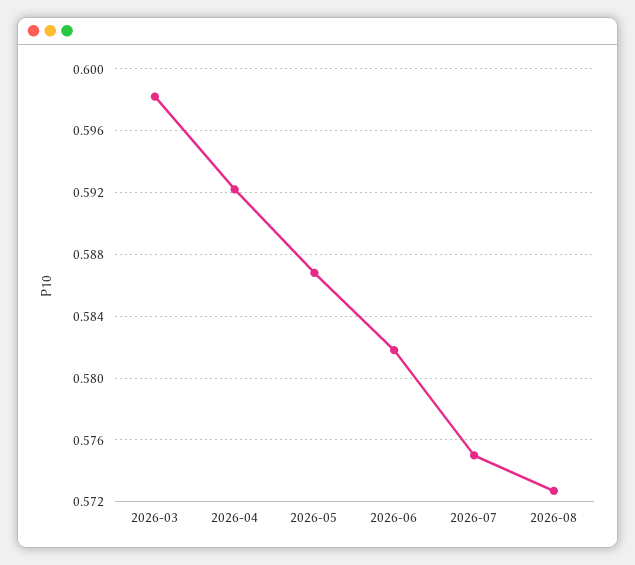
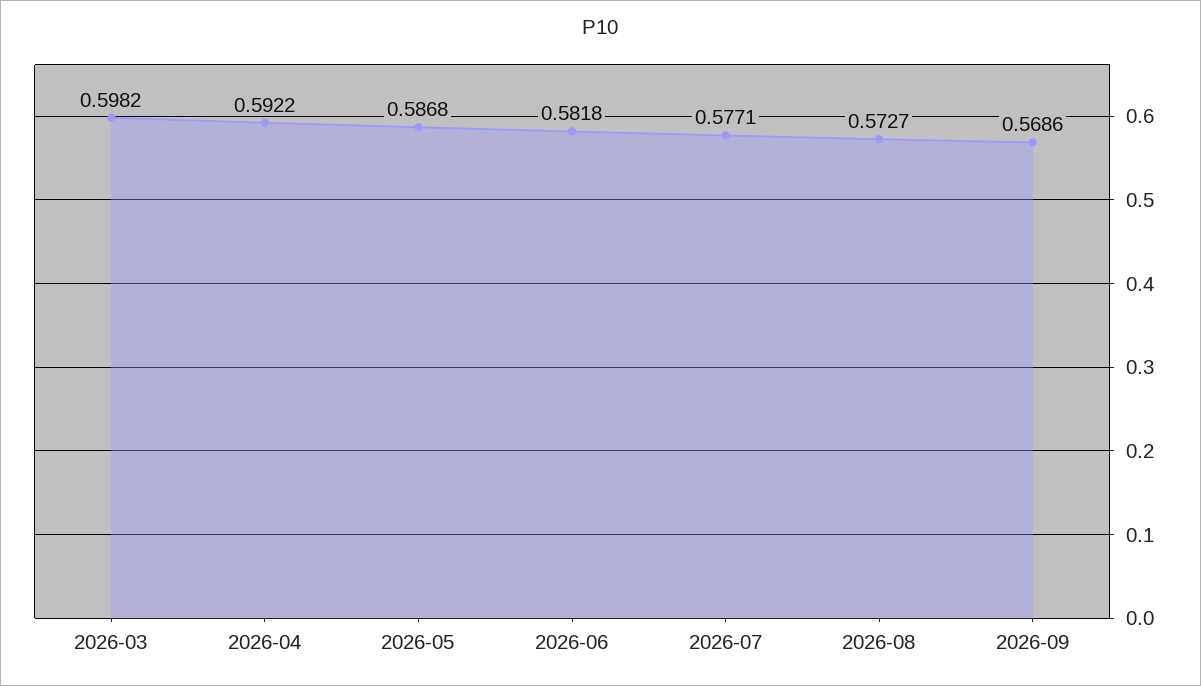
2026-07: 0.575 -> 0.5771
2026-09: none -> 0.5686

